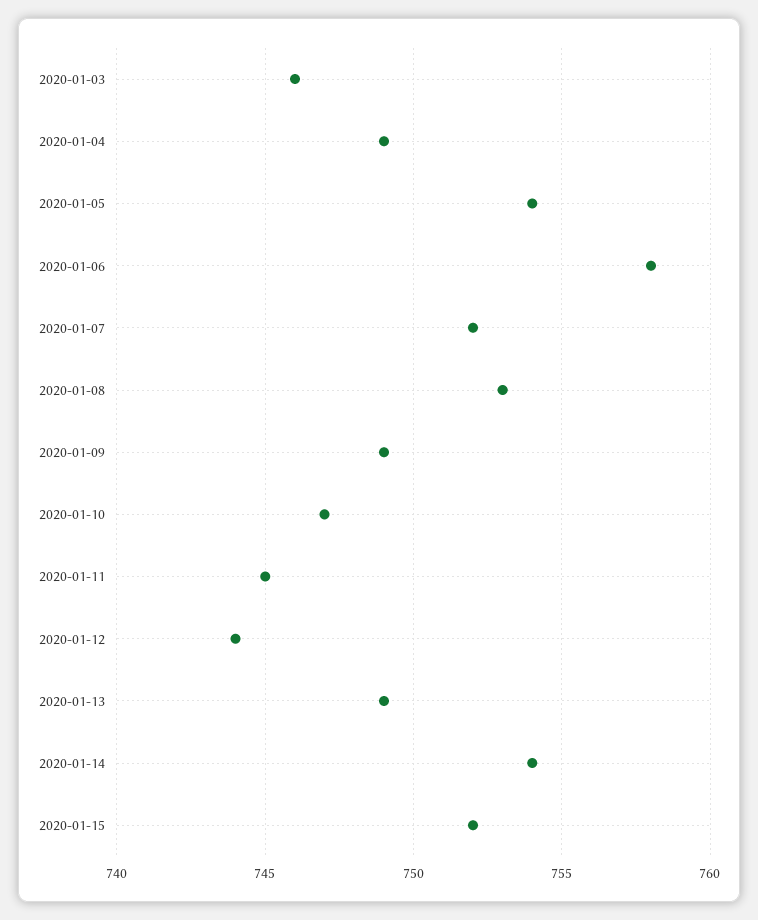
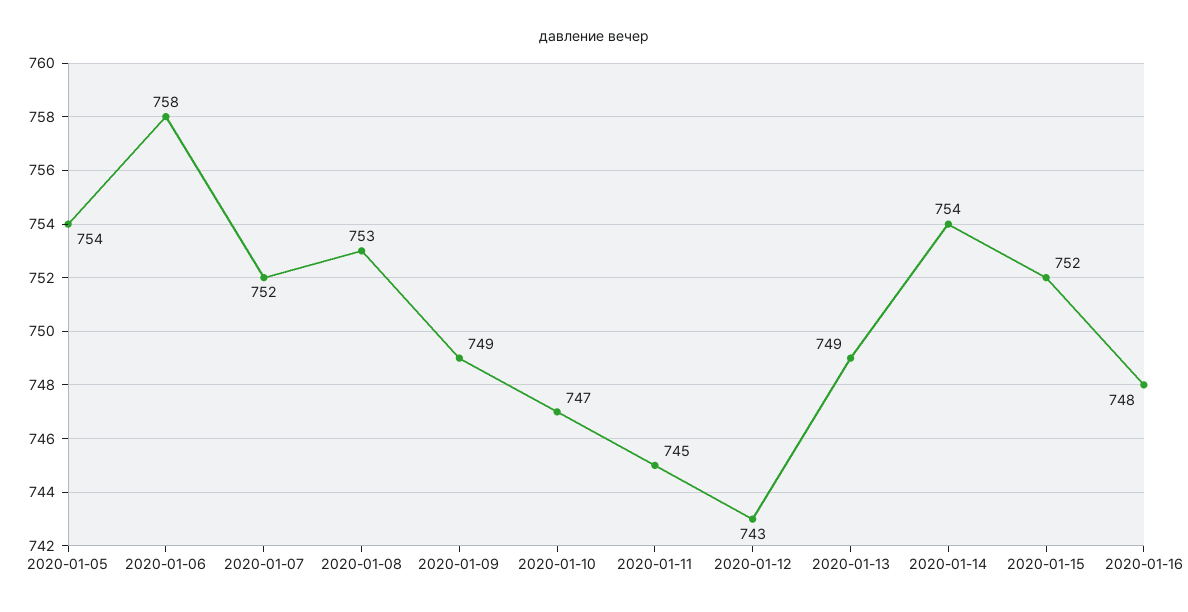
2020-01-03: 746 -> none
2020-01-04: 749 -> none
2020-01-12: 744 -> 743
2020-01-16: none -> 748

